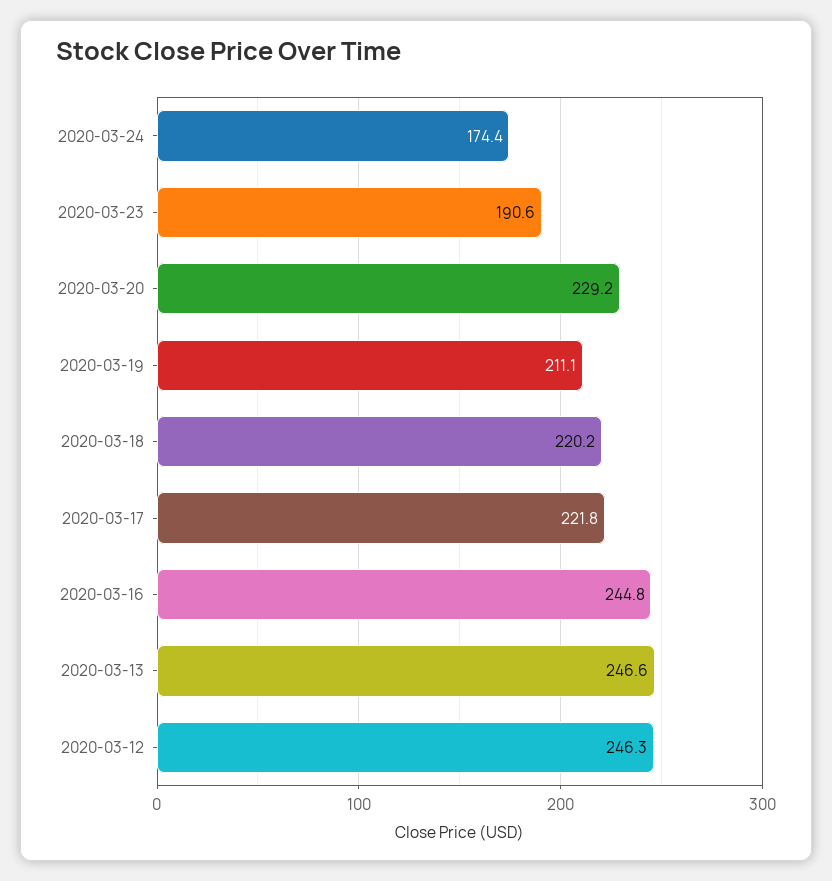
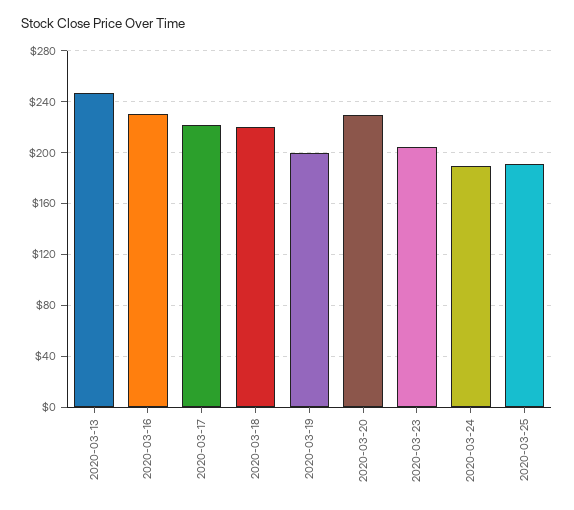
2020-03-24: 174.4 -> 190
2020-03-23: 190.6 -> 205
2020-03-19: 211.1 -> 200
2020-03-16: 244.8 -> 230
2020-03-12: 246.3 -> none
2020-03-25: none -> 190

